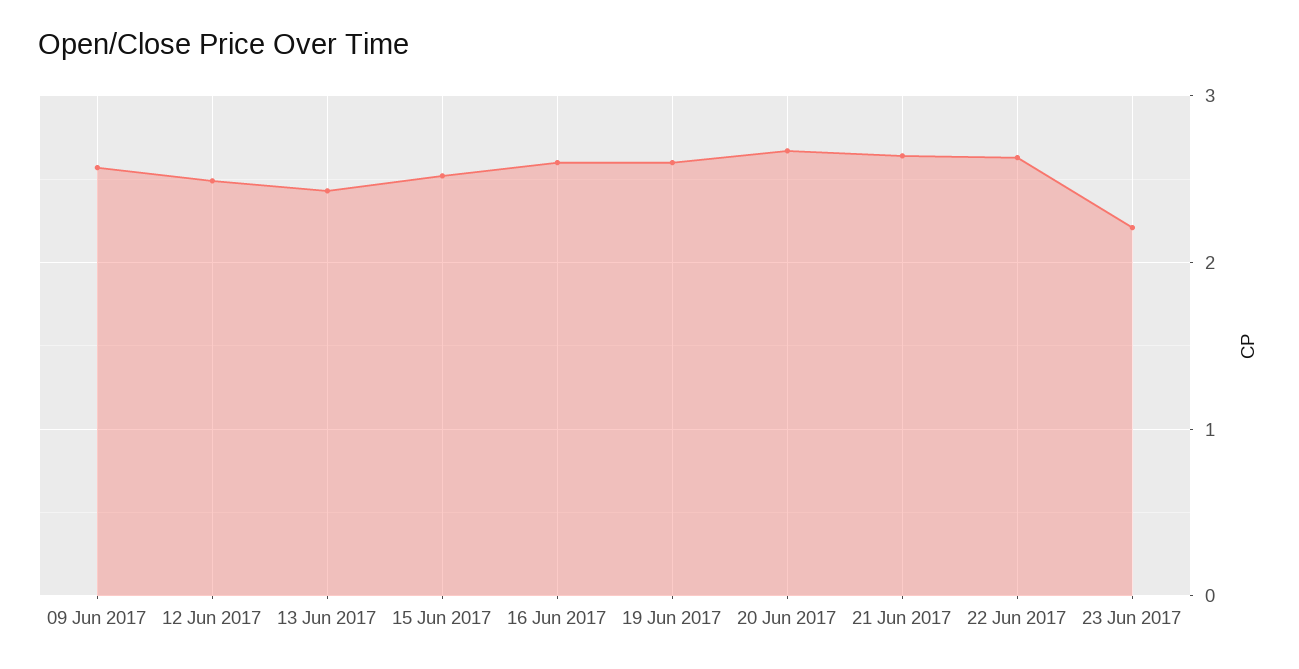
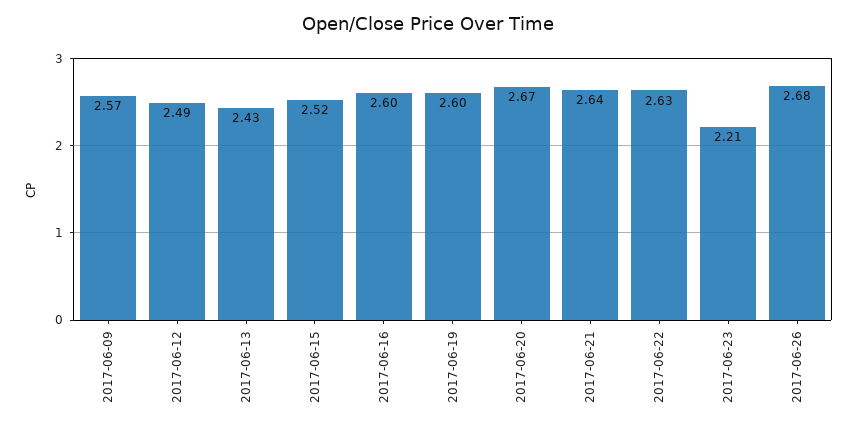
2017-06-26: none -> 2.68

